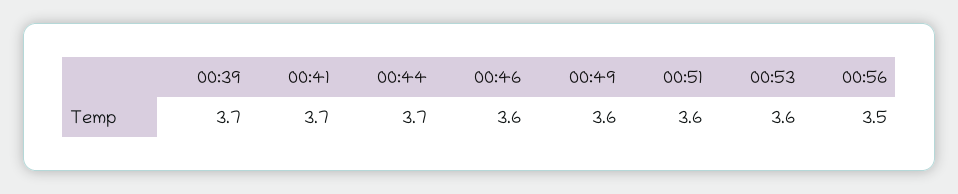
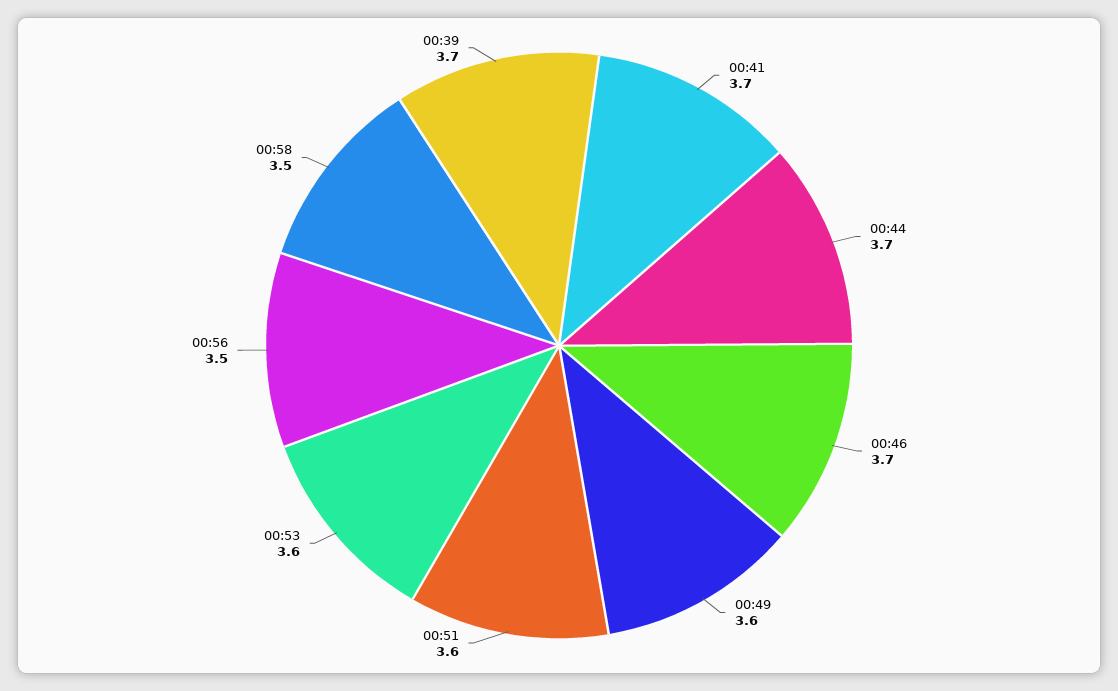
00:46: 3.6 -> 3.7
00:58: none -> 3.5

